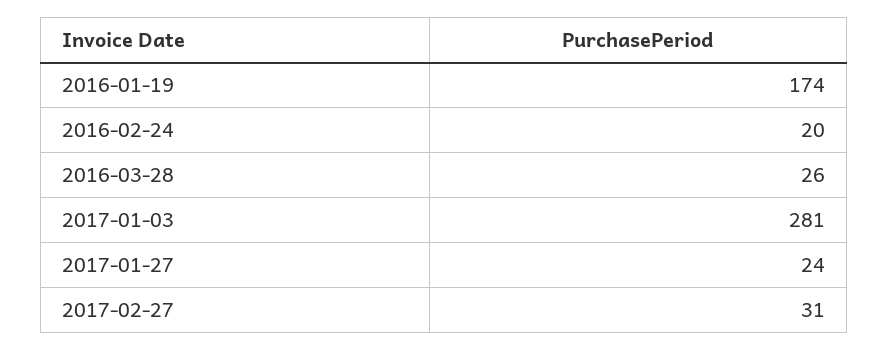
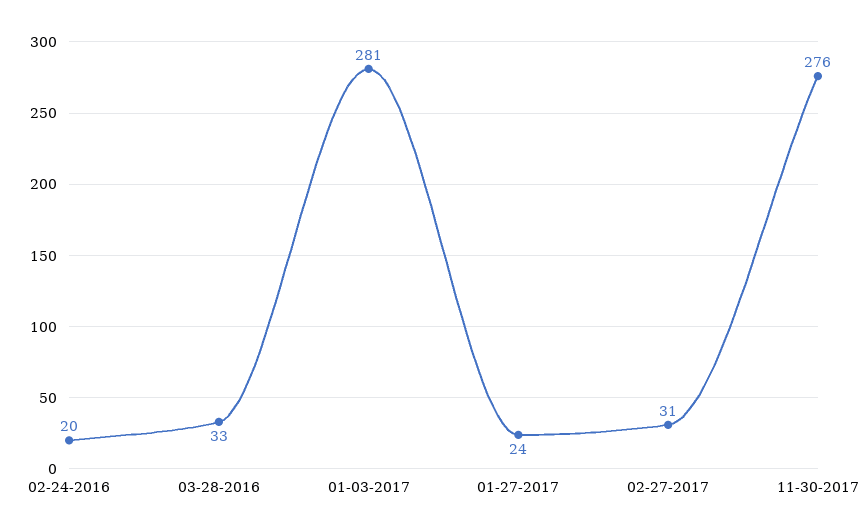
2016-01-19: 174 -> none
2016-03-28: 26 -> 33
11-30-2017: none -> 276

